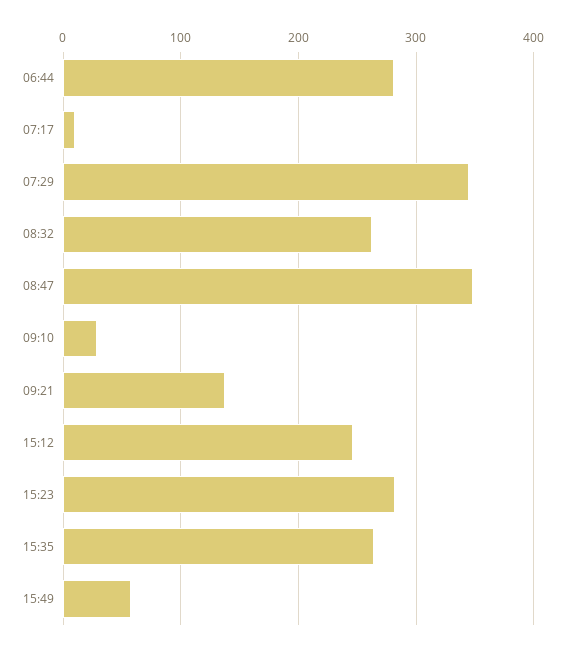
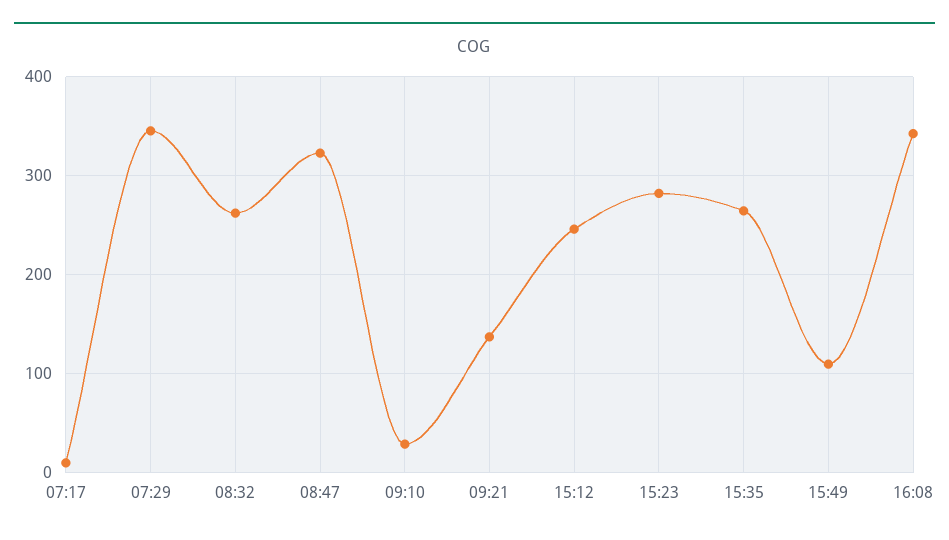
06:44: 280 -> none
08:47: 350 -> 320
15:49: 60 -> 110
16:08: none -> 340

